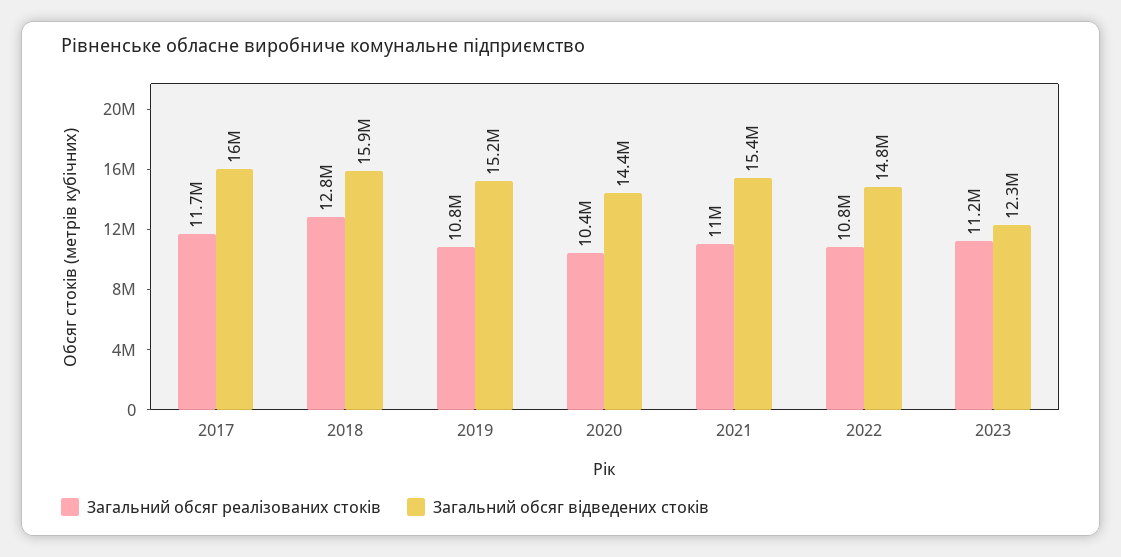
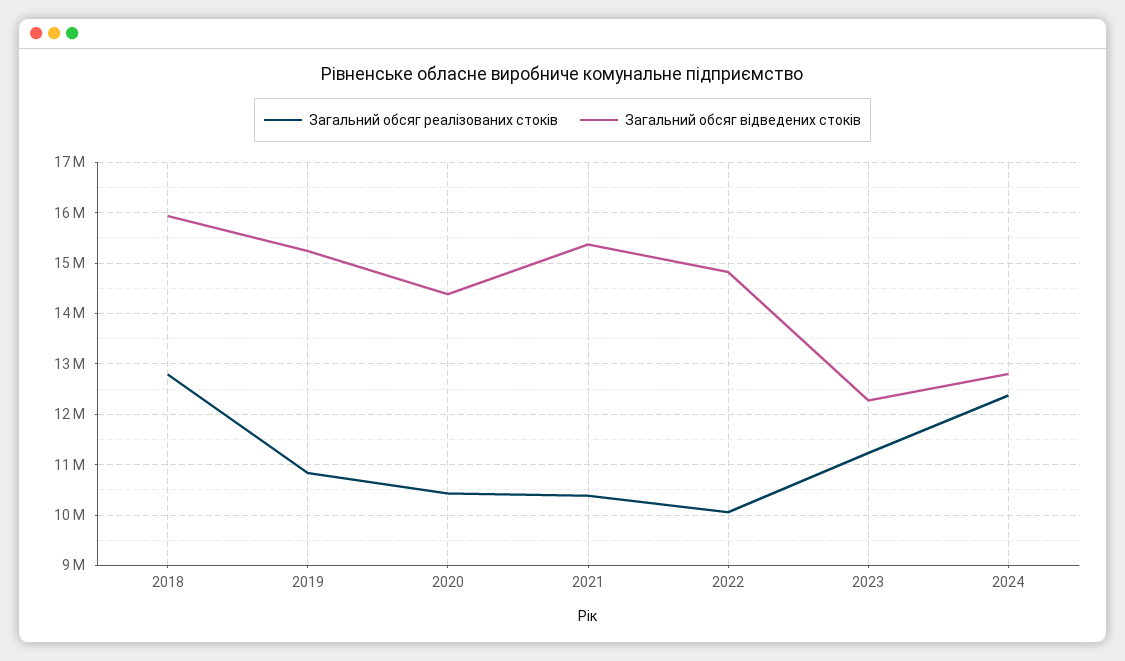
Загальний обсяг реалізованих стоків, 2017: 11700000 -> none
Загальний обсяг відведених стоків, 2017: 16000000 -> none
Загальний обсяг реалізованих стоків, 2021: 11000000 -> 10400000
Загальний обсяг реалізованих стоків, 2022: 10800000 -> 10000000
Загальний обсяг реалізованих стоків, 2024: none -> 12400000
Загальний обсяг відведених стоків, 2024: none -> 12800000

